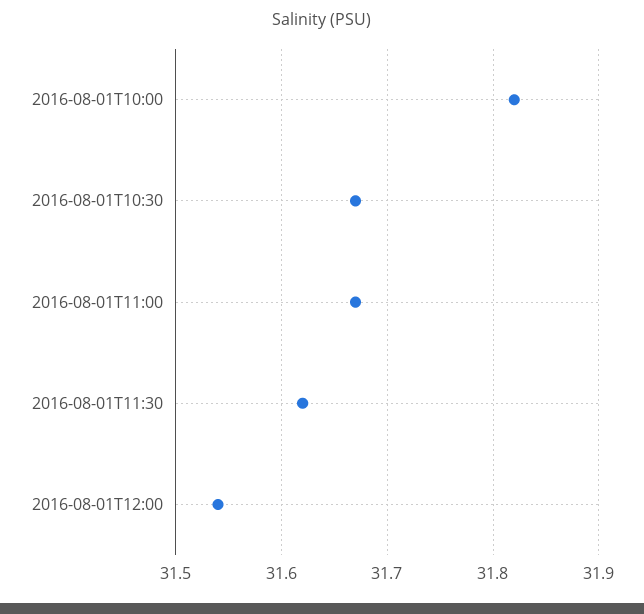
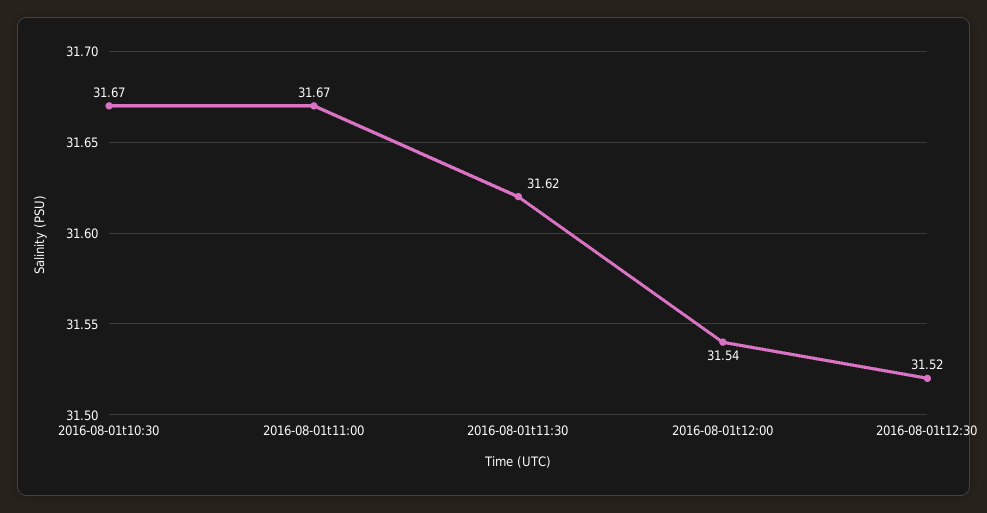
2016-08-01T10:00: 31.82 -> none
2016-08-01t12:30: none -> 31.52

